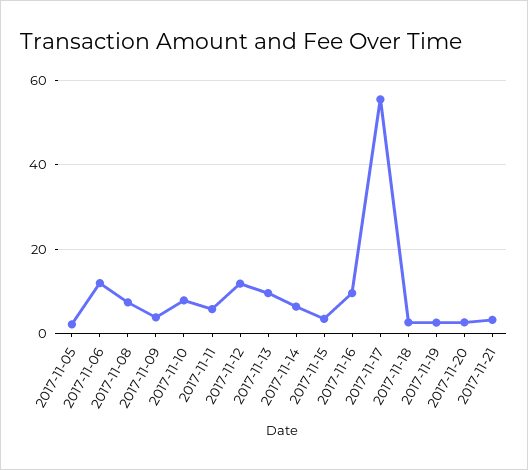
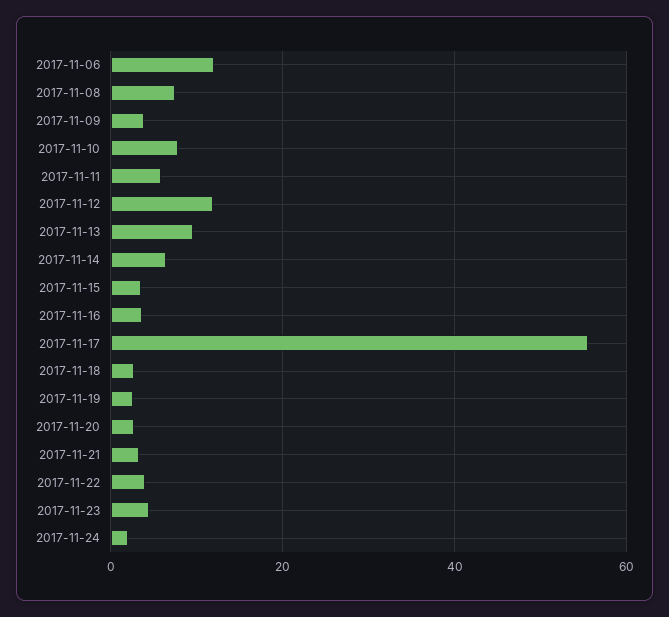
2017-11-05: 2 -> none
2017-11-16: 10 -> 4
2017-11-22: none -> 4
2017-11-23: none -> 4
2017-11-24: none -> 2

